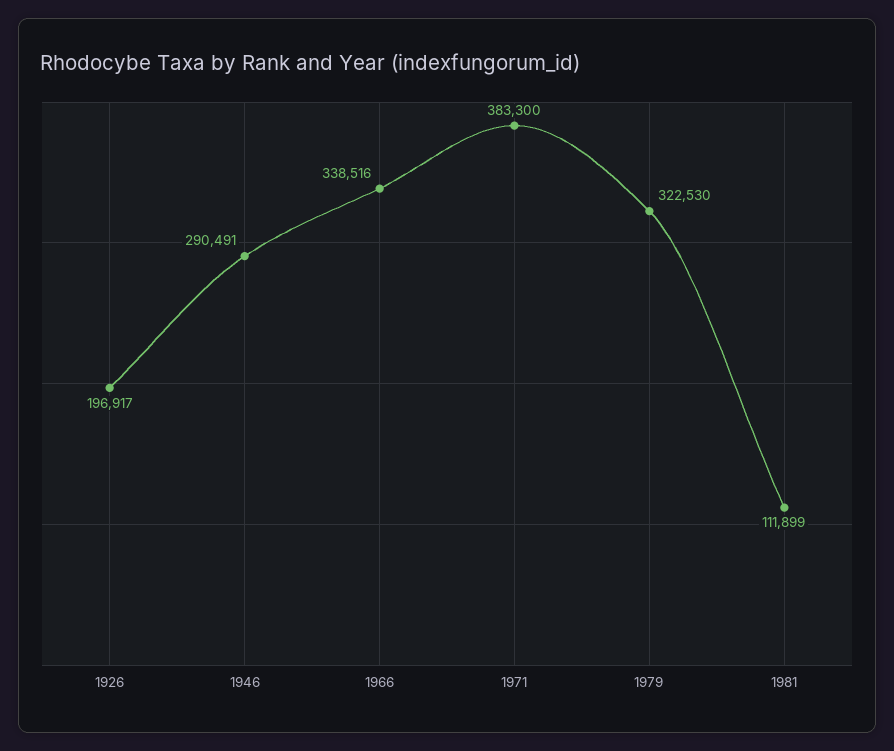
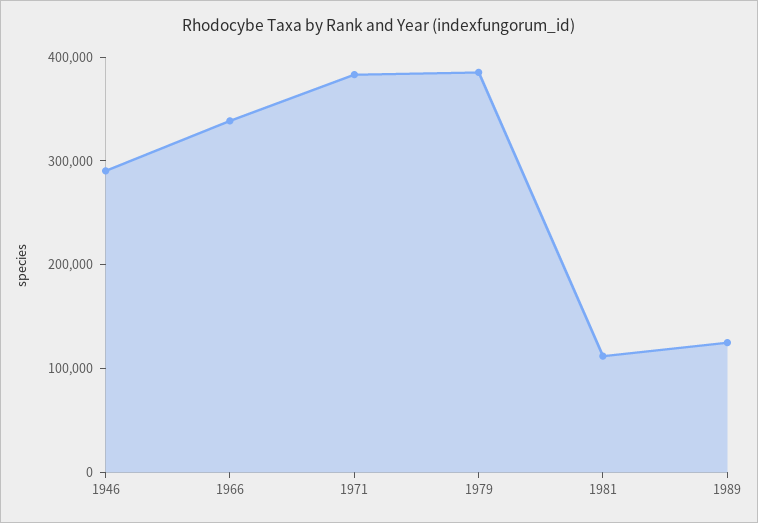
1926: 196917 -> none
1979: 322530 -> 380000
1989: none -> 120000

